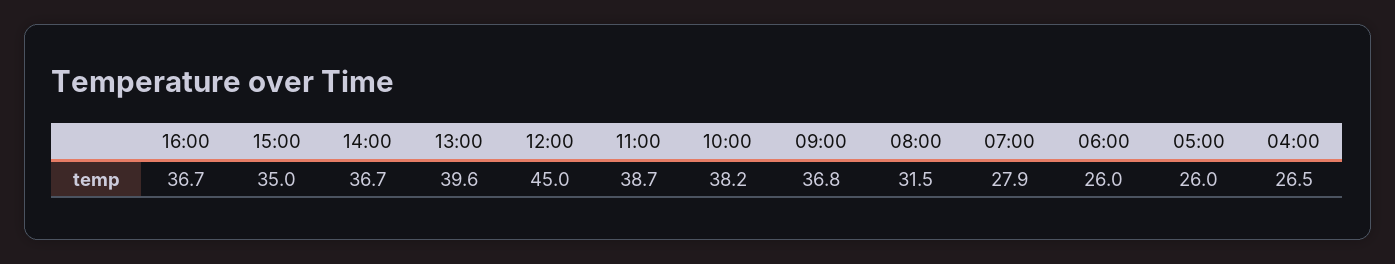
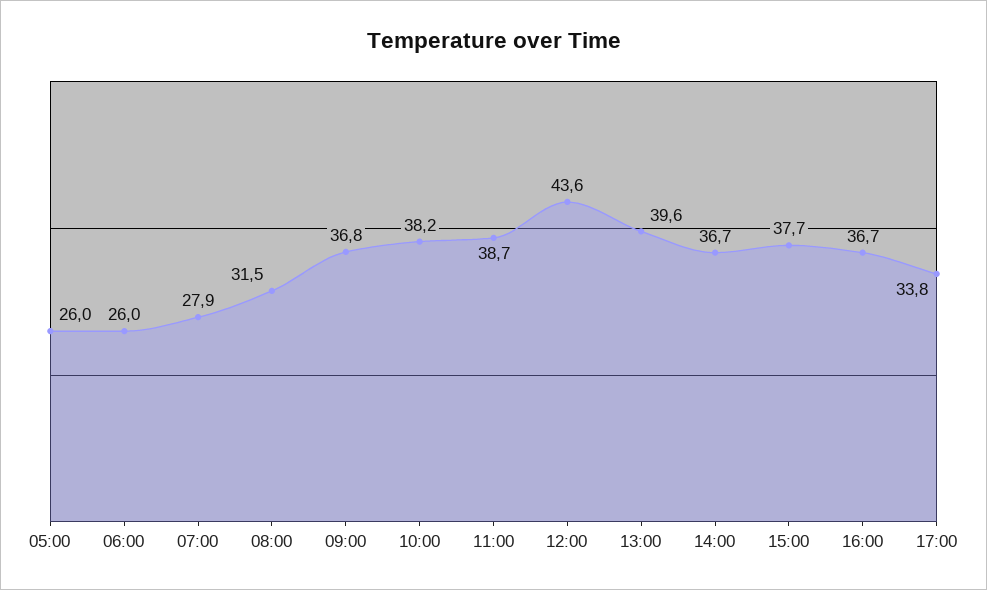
15:00: 35 -> 37.7
12:00: 45 -> 43.6
04:00: 26.5 -> none
17:00: none -> 33.8

